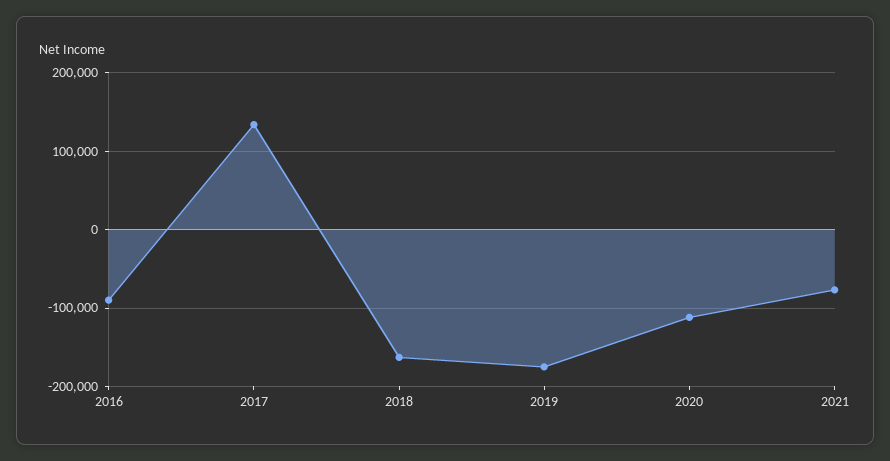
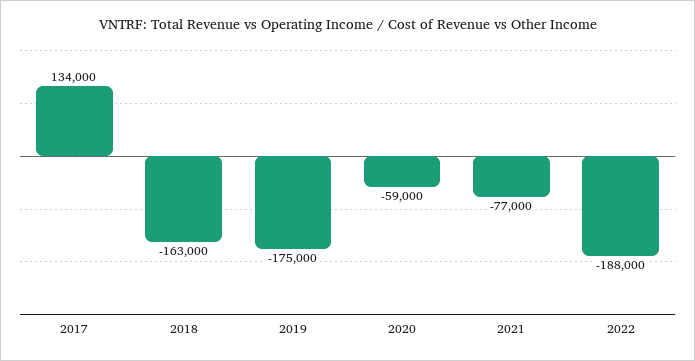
2016: -90000 -> none
2020: -110000 -> -59000
2022: none -> -188000

